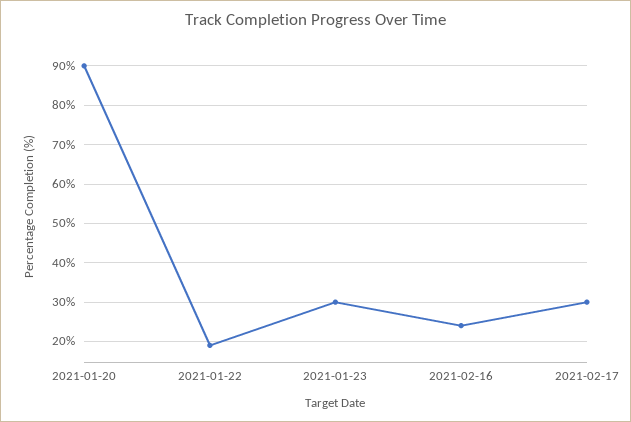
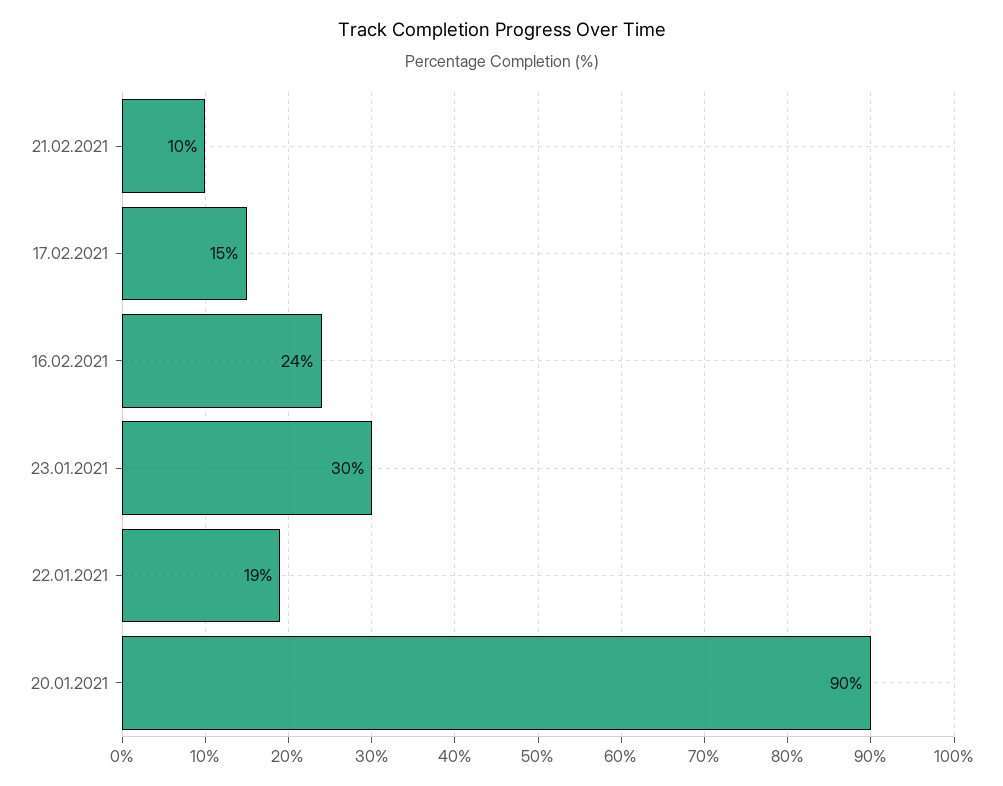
2021-02-17: 30 -> 15
21.02.2021: none -> 10

